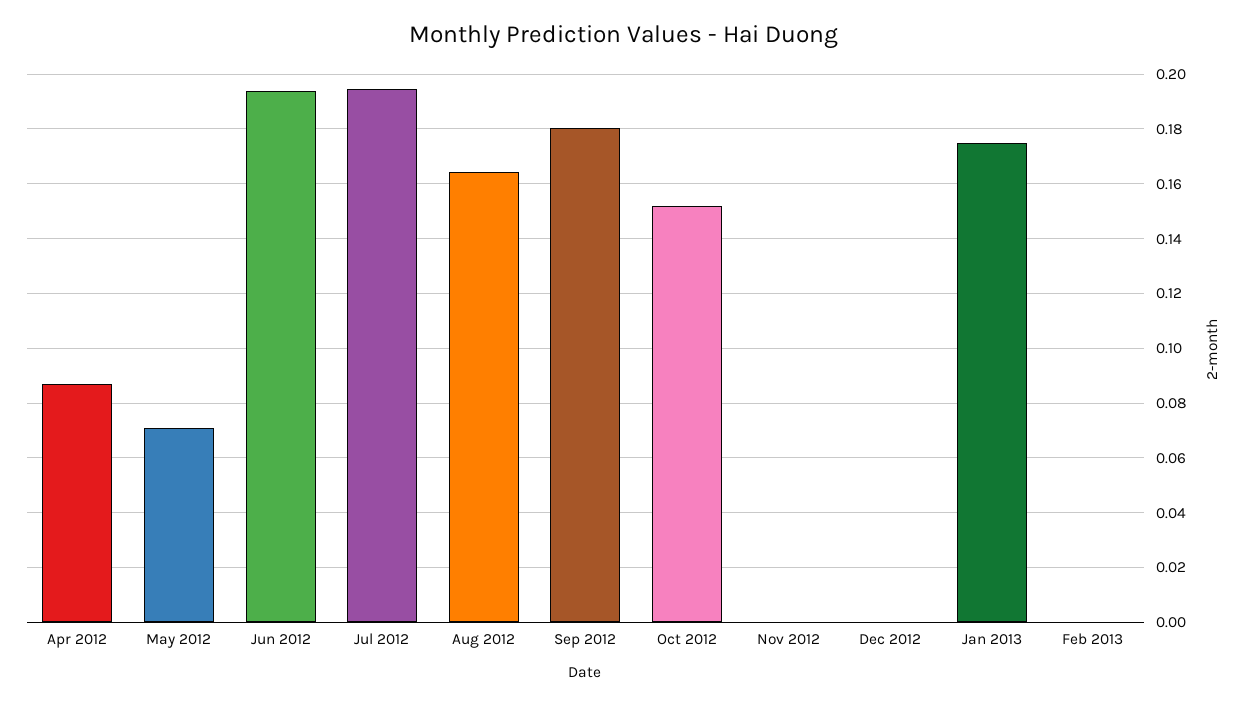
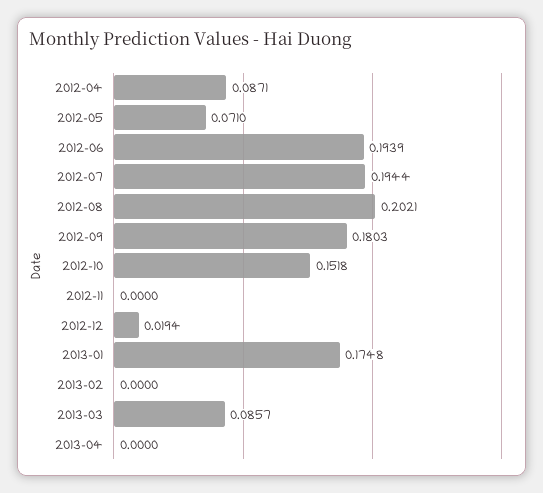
Aug 2012: 0.165 -> 0.2021
Dec 2012: 0 -> 0.0194
2013-03: none -> 0.0857
2013-04: none -> 0

